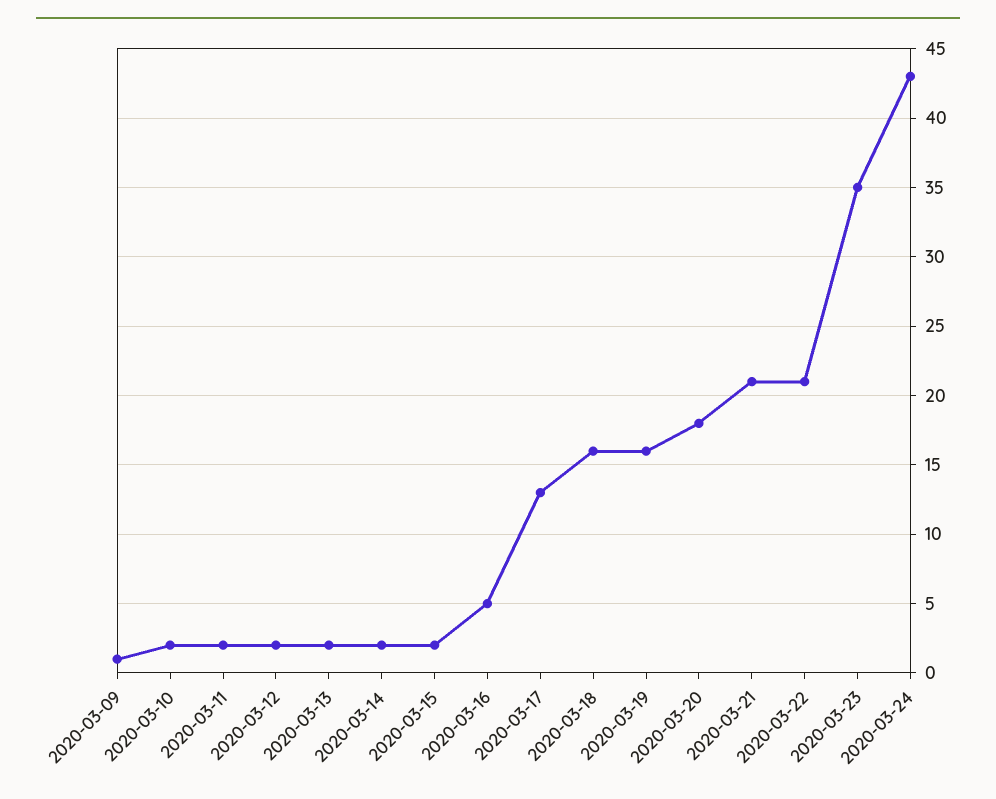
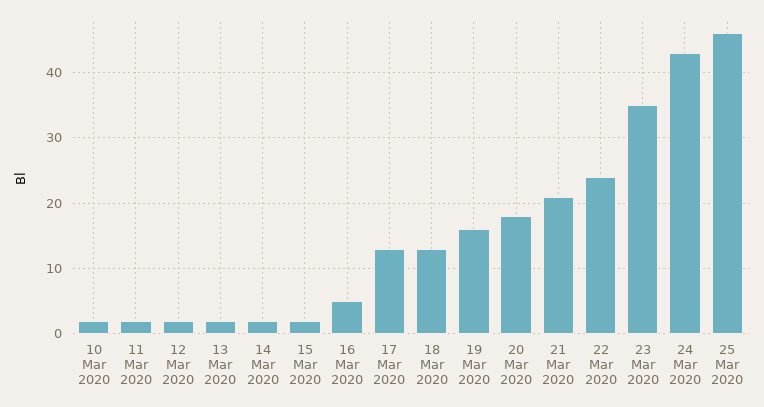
2020-03-09: 1 -> none
2020-03-18: 16 -> 13
2020-03-22: 21 -> 24
25 Mar 2020: none -> 46

